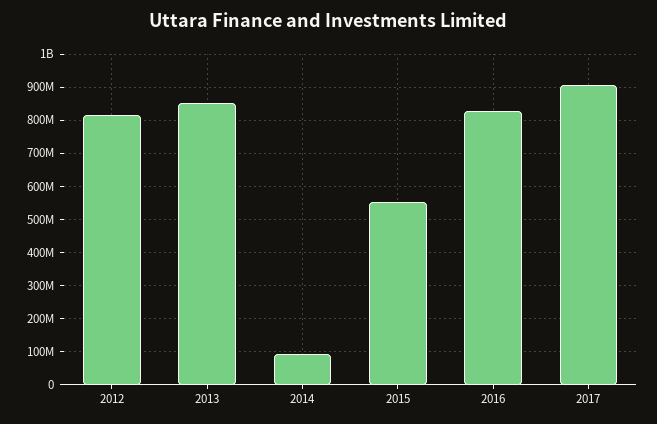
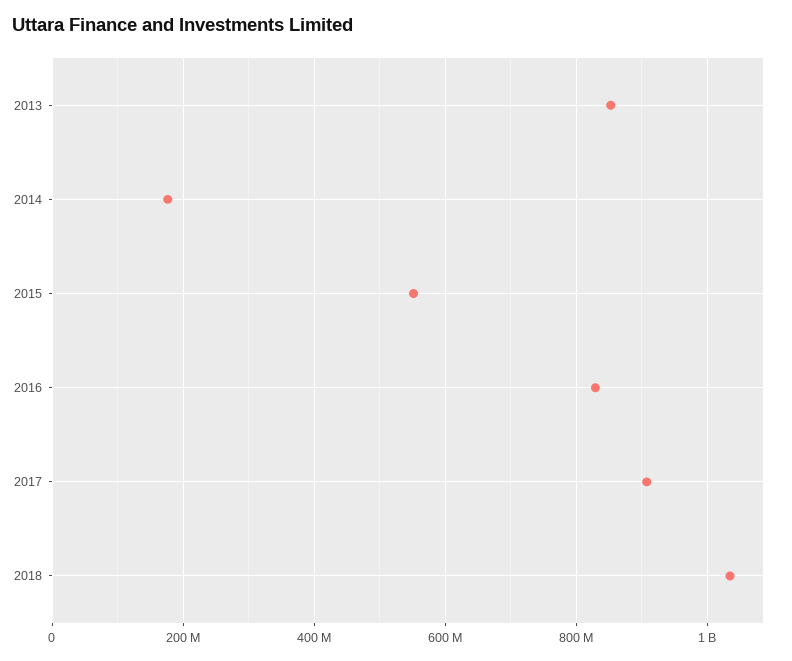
2012: 820000000 -> none
2014: 100000000 -> 180000000
2018: none -> 1040000000

